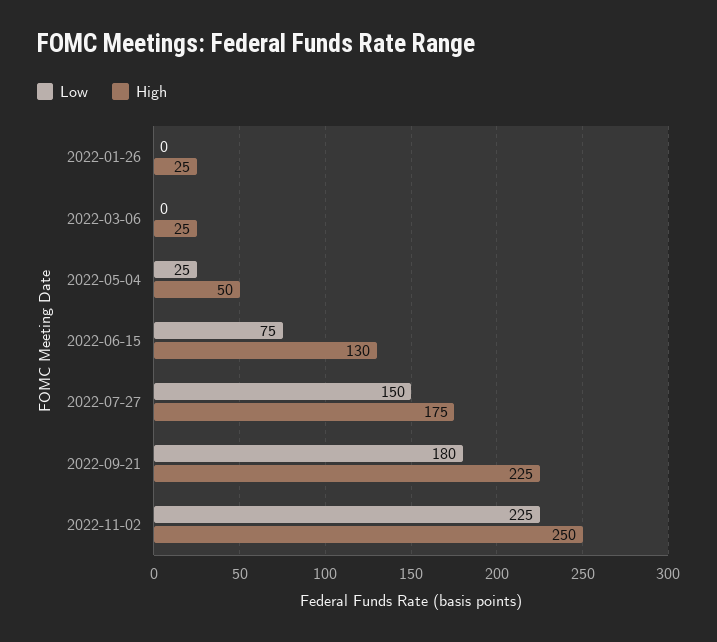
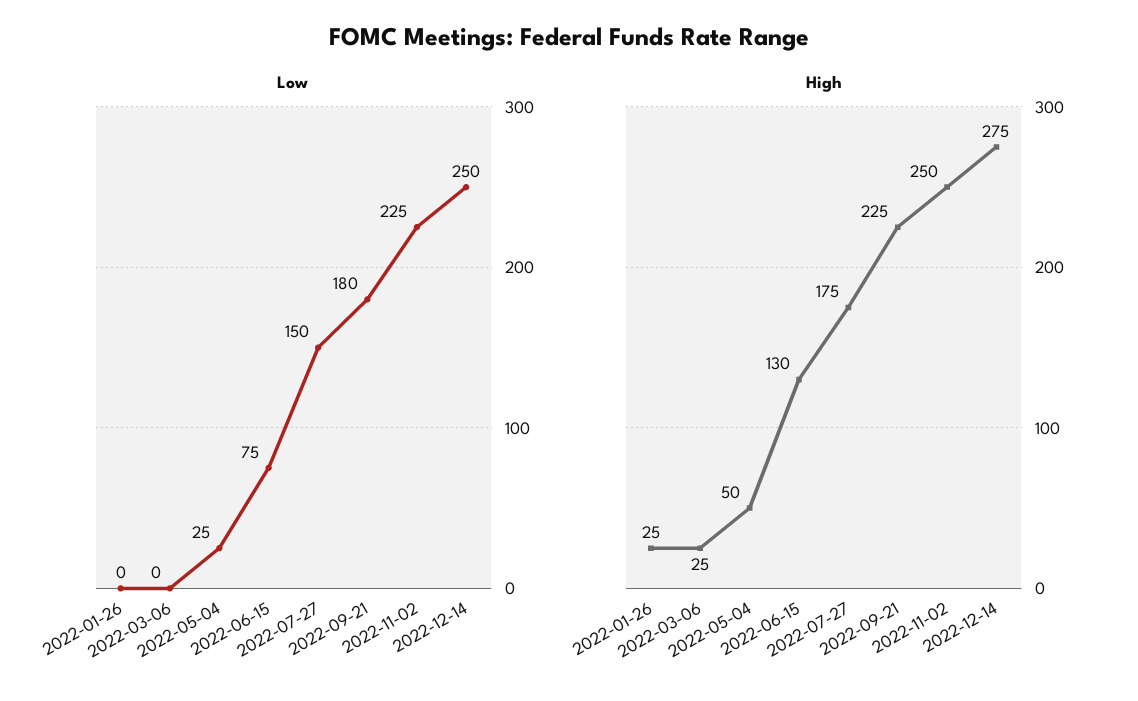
Low, 2022-12-14: none -> 250
High, 2022-12-14: none -> 275

